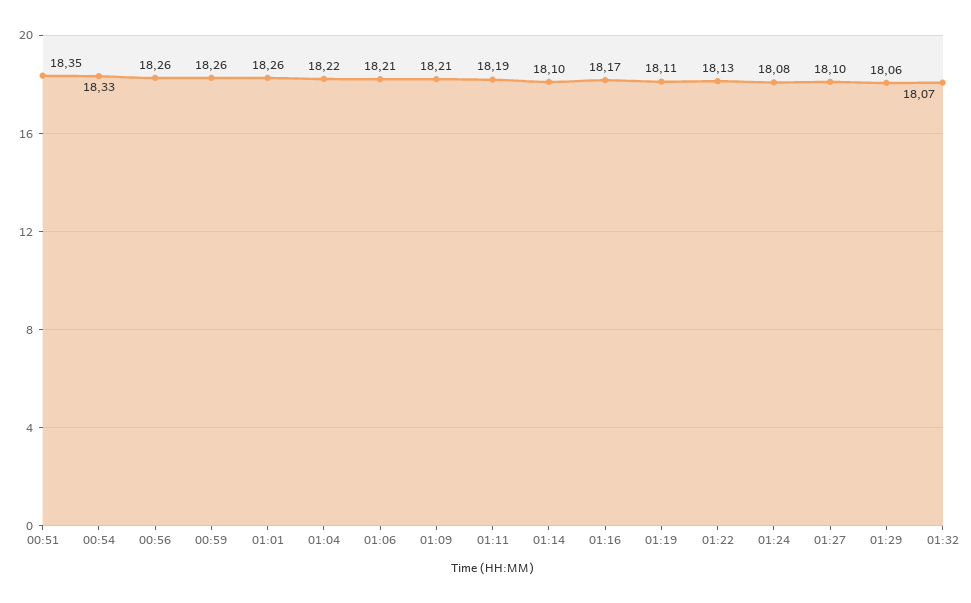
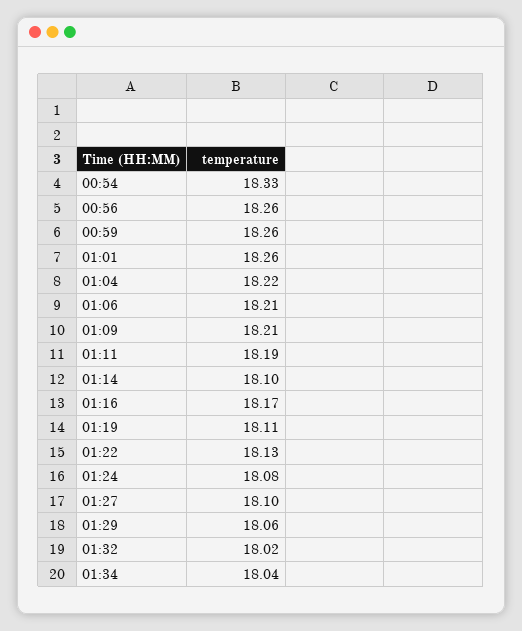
00:51: 18.35 -> none
01:32: 18.07 -> 18.02
01:34: none -> 18.04

